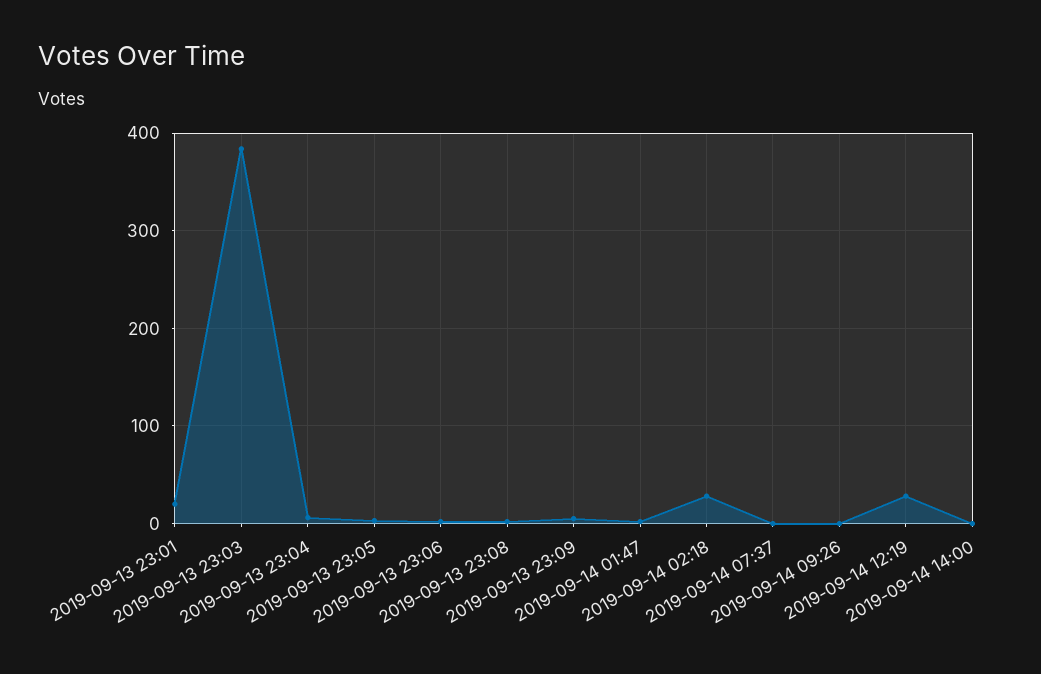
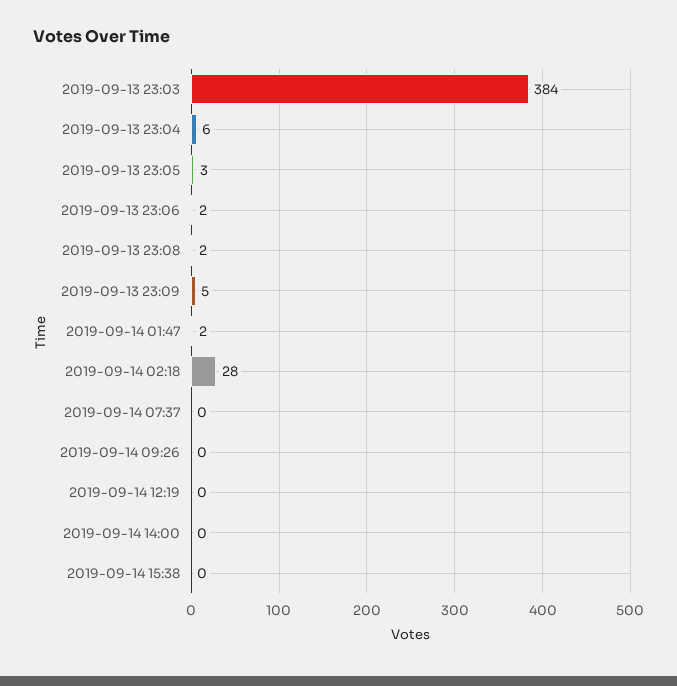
2019-09-13 23:01: 20 -> none
2019-09-14 12:19: 30 -> 0
2019-09-14 15:38: none -> 0

